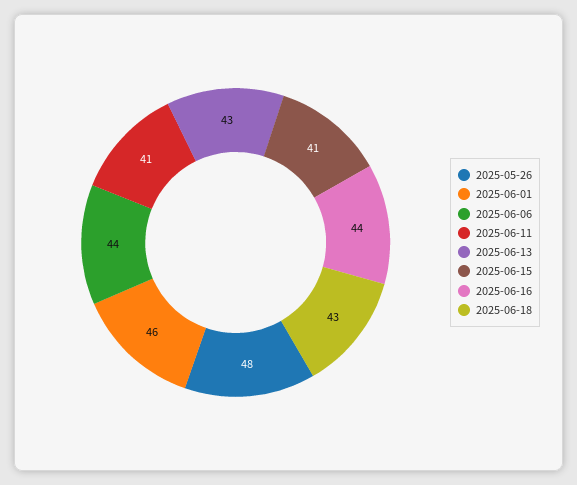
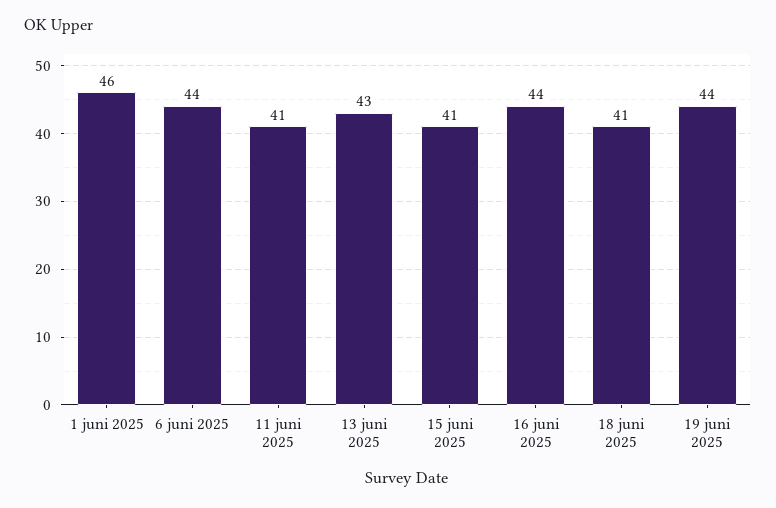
2025-05-26: 48 -> none
2025-06-18: 43 -> 41
19 juni 2025: none -> 44

